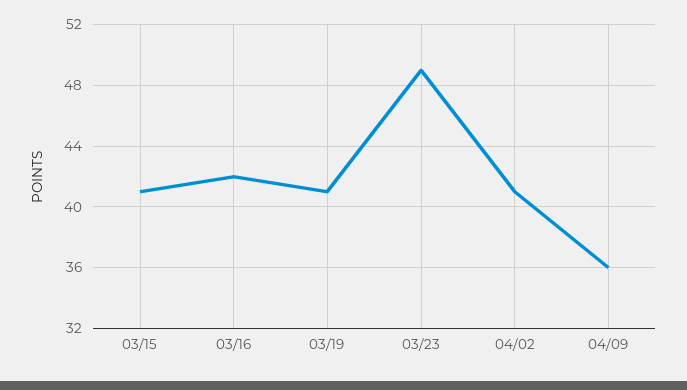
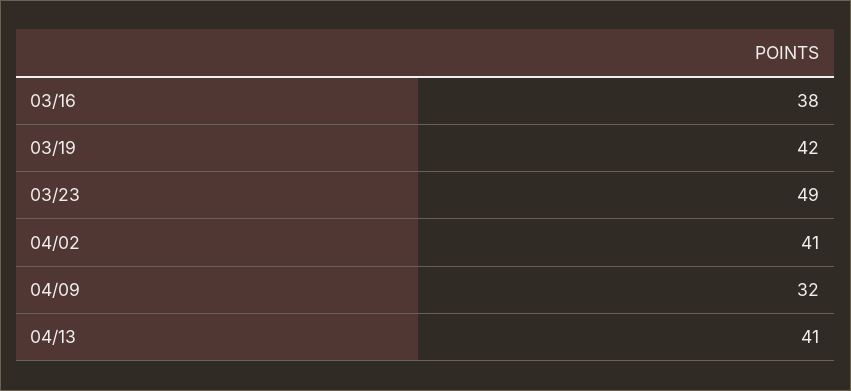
03/15: 41 -> none
03/16: 42 -> 38
03/19: 41 -> 42
04/09: 36 -> 32
04/13: none -> 41

